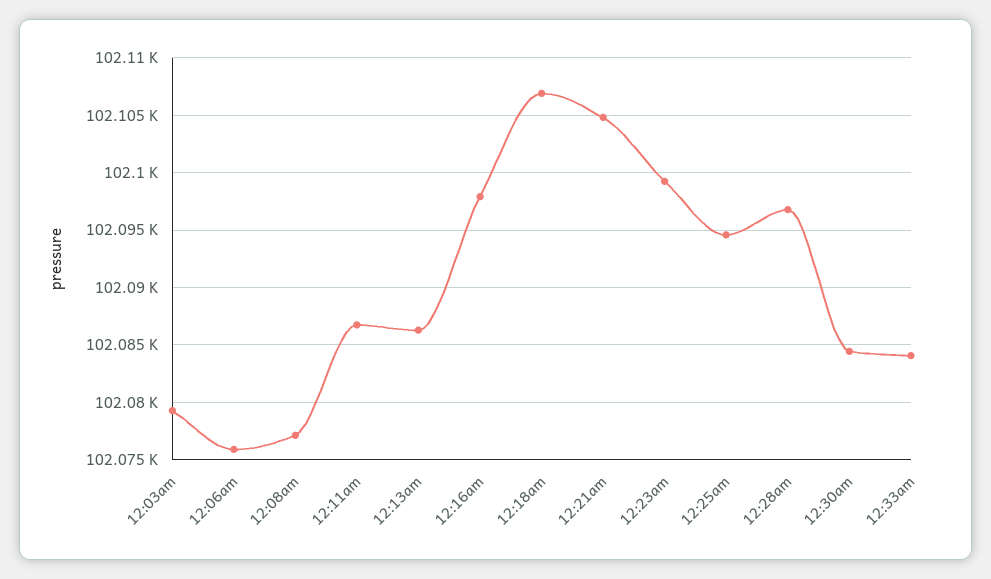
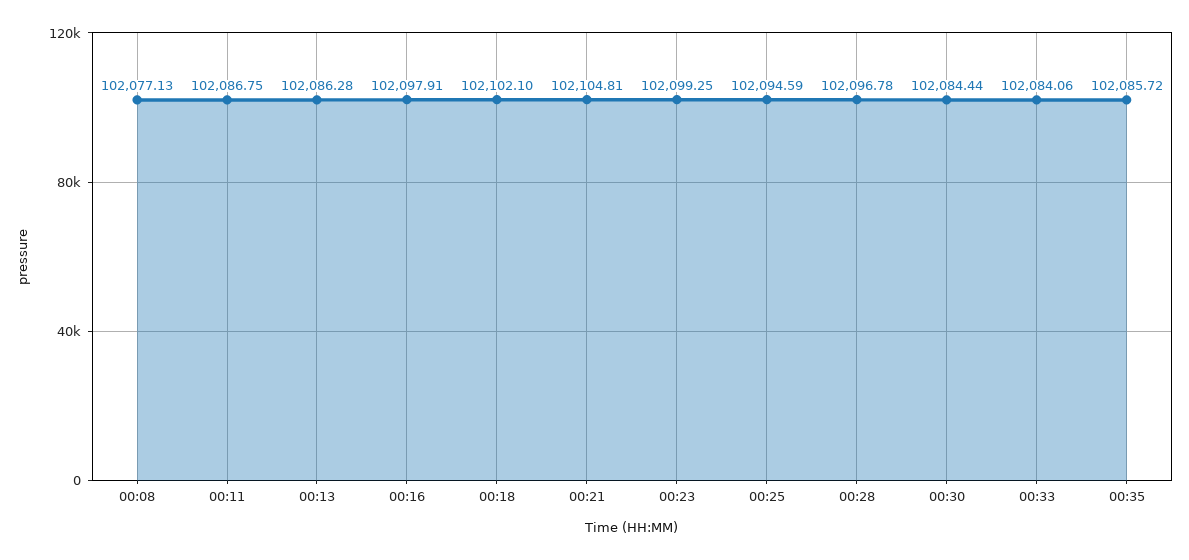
12:03am: 102079 -> none
12:06am: 102076 -> none
12:18am: 102107 -> 102102.1
00:35: none -> 102085.72

